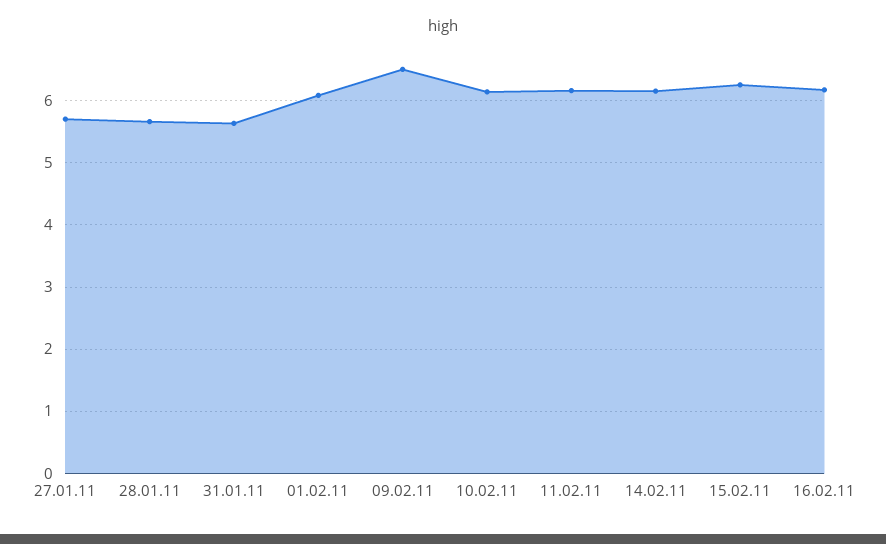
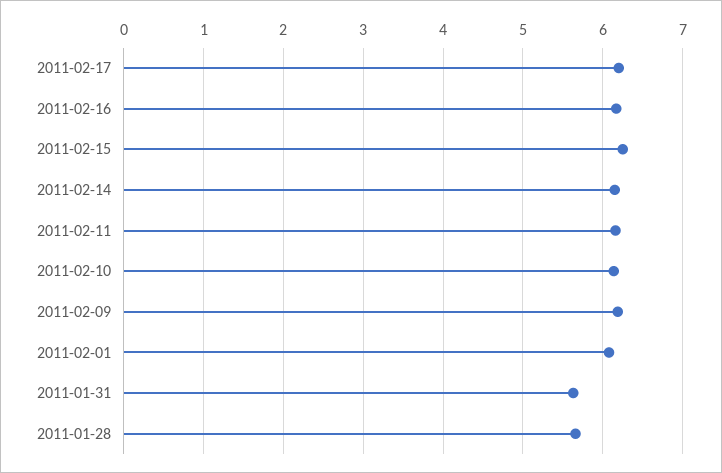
27.01.11: 5.7 -> none
09.02.11: 6.5 -> 6.2
2011-02-17: none -> 6.2

